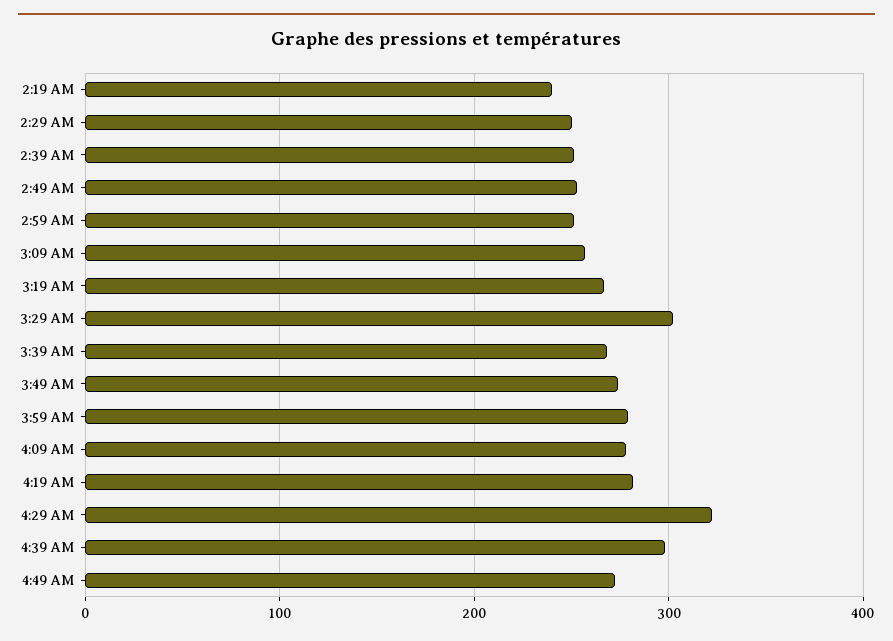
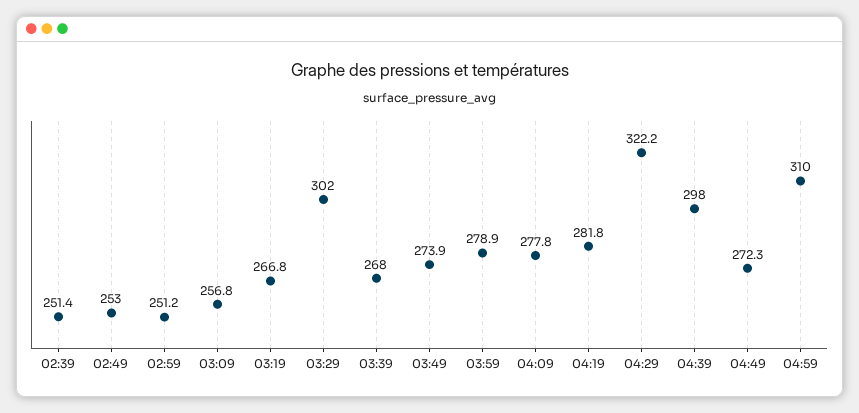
2:19 AM: 240 -> none
2:29 AM: 250 -> none
04:59: none -> 310

